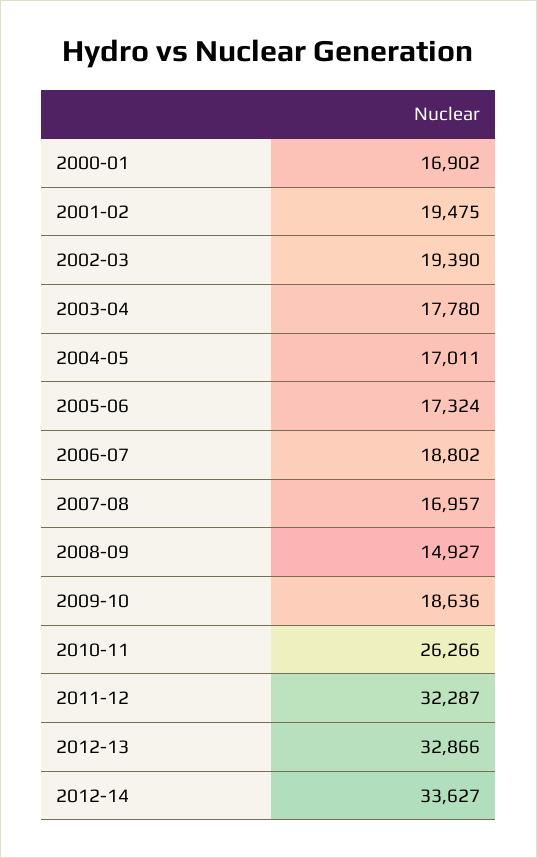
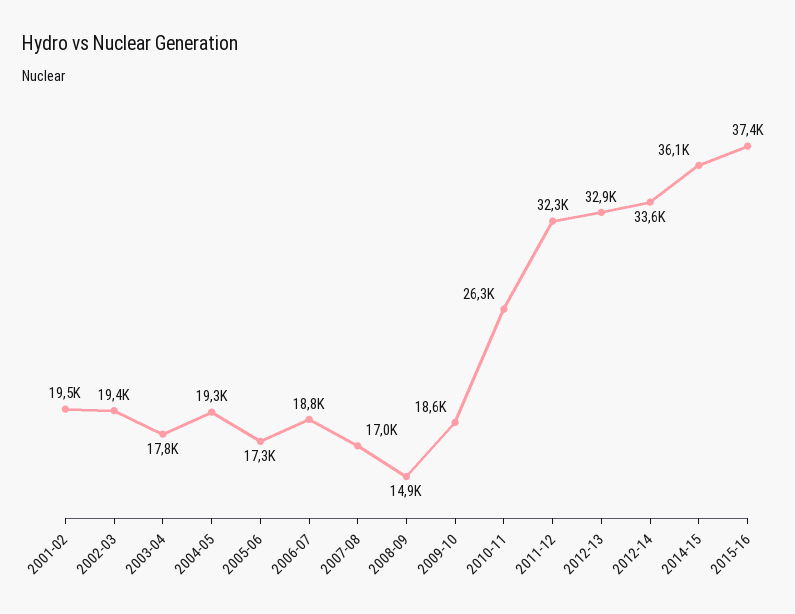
2000-01: 16902 -> none
2004-05: 17011 -> 19300
2014-15: none -> 36100
2015-16: none -> 37400

